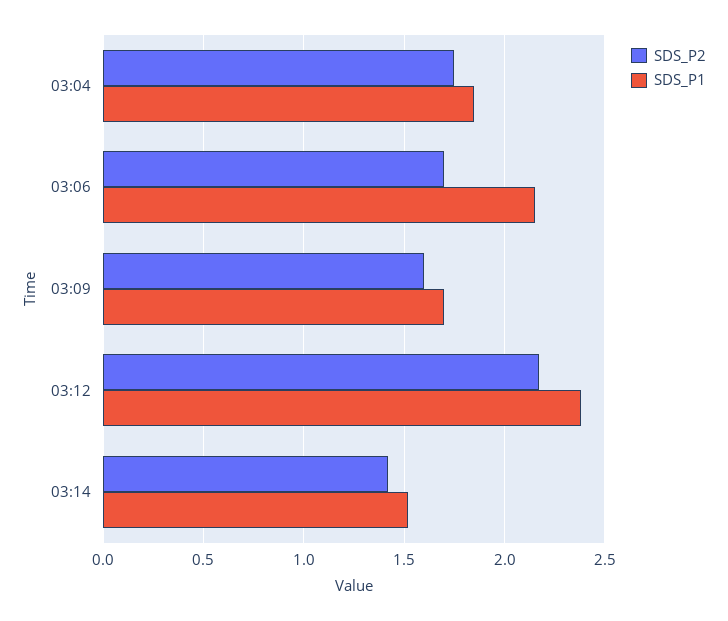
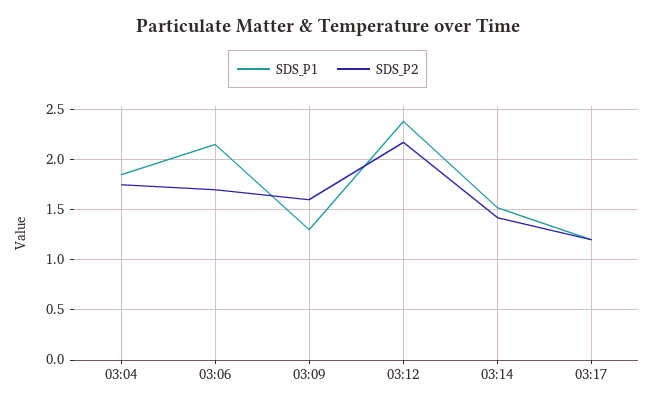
SDS_P1, 03:09: 1.7 -> 1.3
SDS_P1, 03:17: none -> 1.2
SDS_P2, 03:17: none -> 1.2

